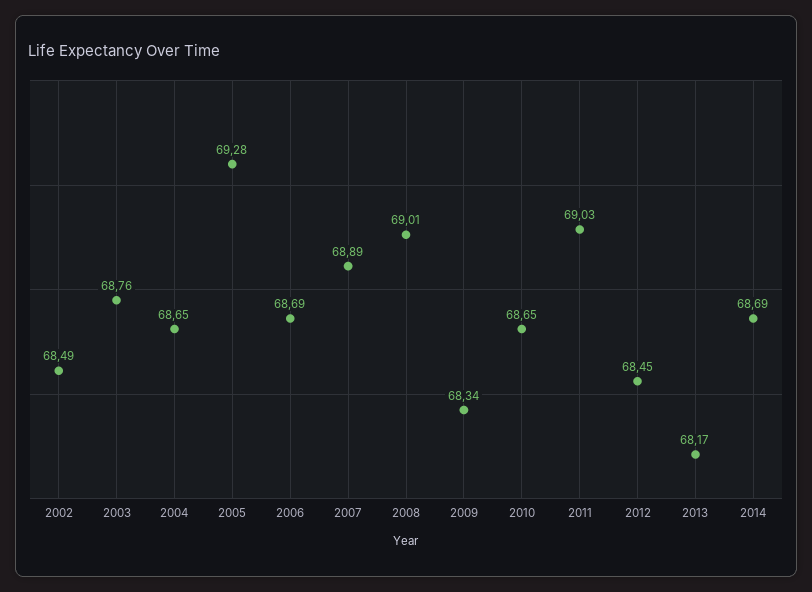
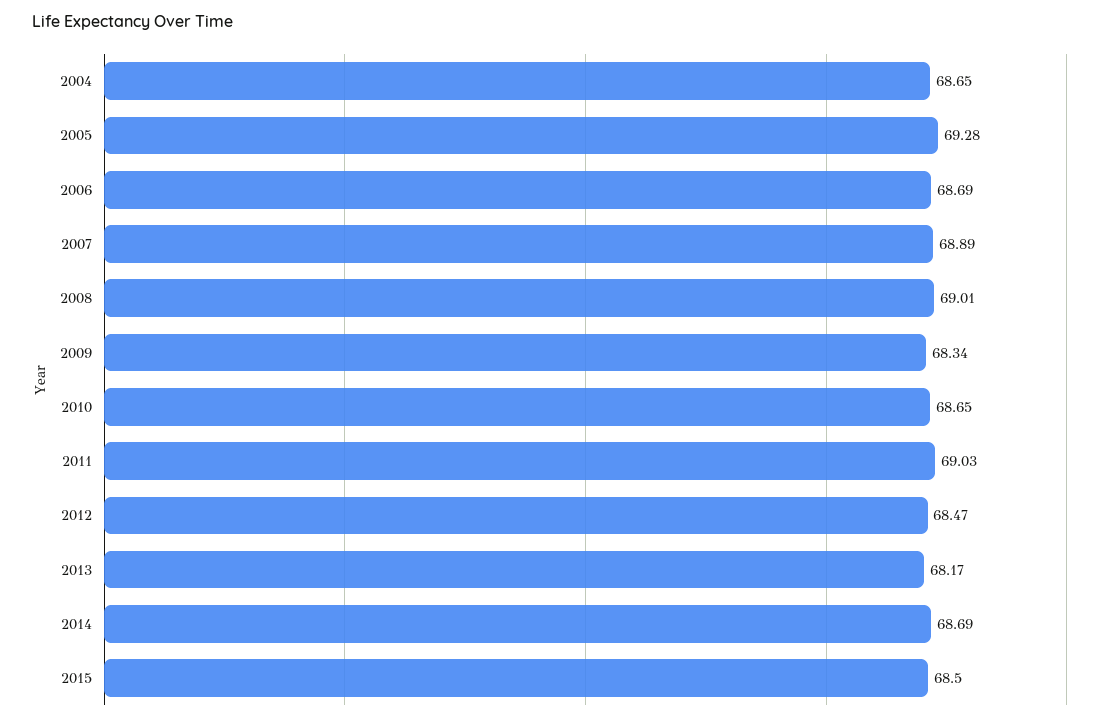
2002: 68.49 -> none
2003: 68.76 -> none
2012: 68.45 -> 68.47
2015: none -> 68.5

